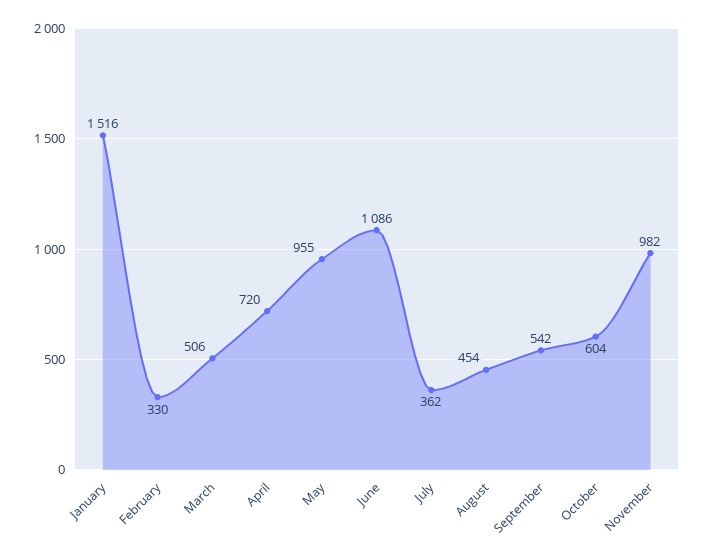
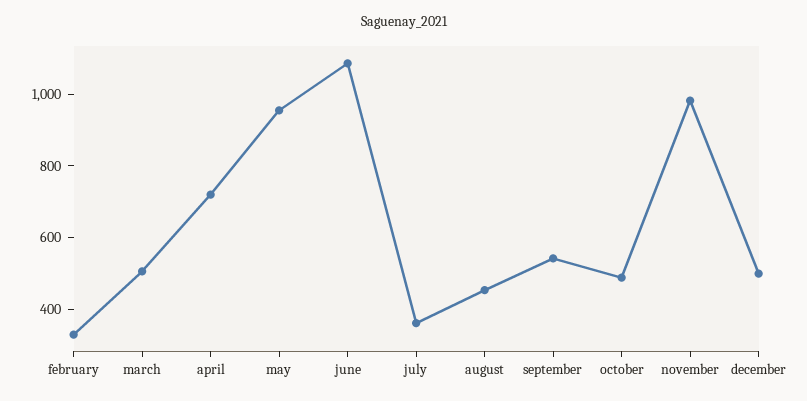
January: 1516 -> none
October: 604 -> 500
december: none -> 500

